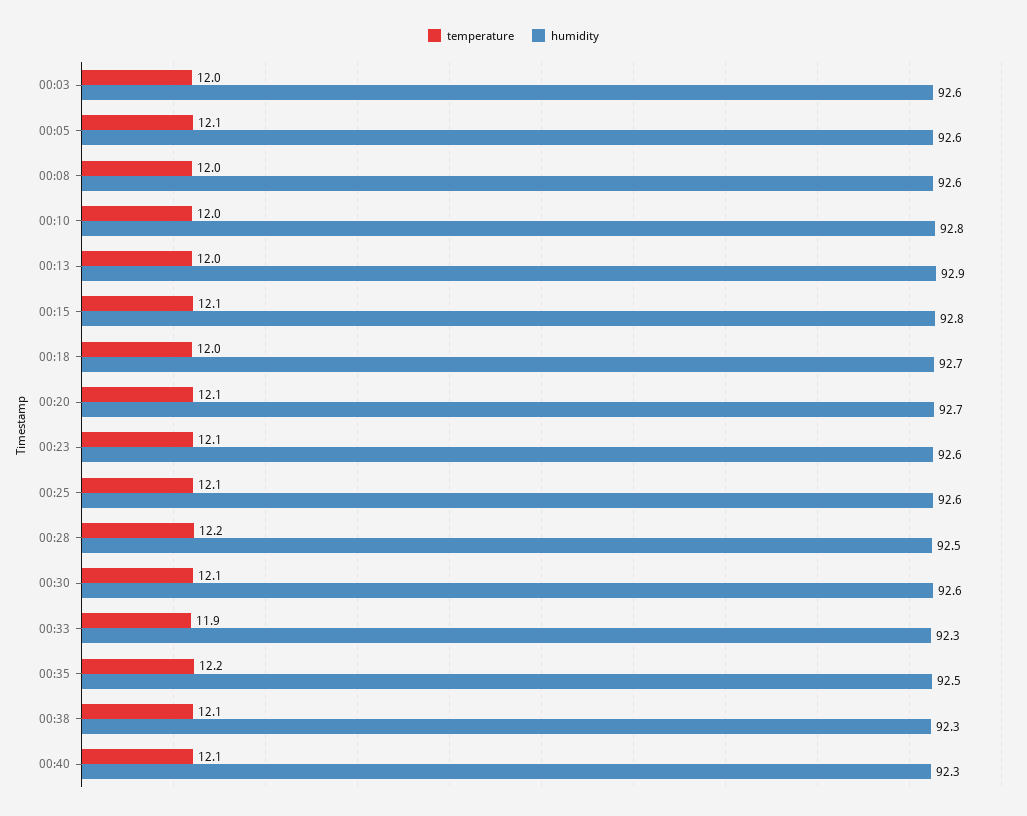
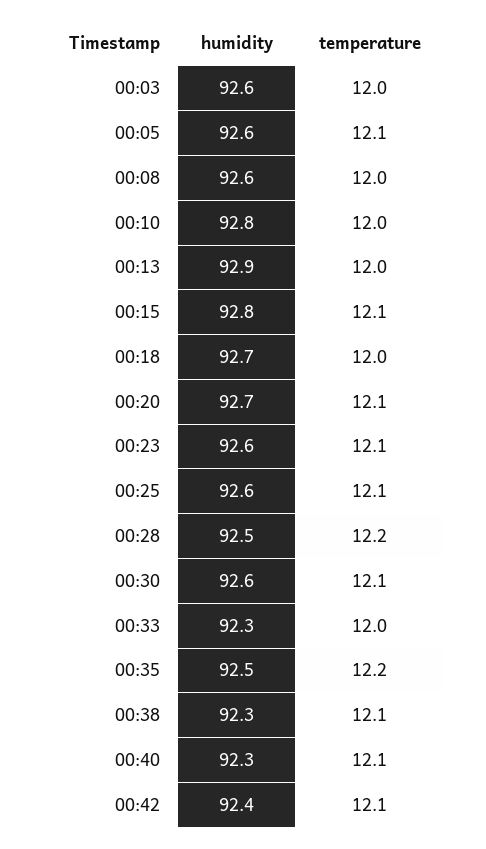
temperature, 00:33: 11.9 -> 12
humidity, 00:42: none -> 92.4
temperature, 00:42: none -> 12.1

